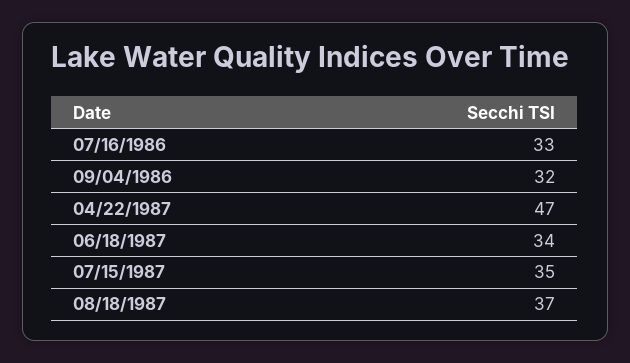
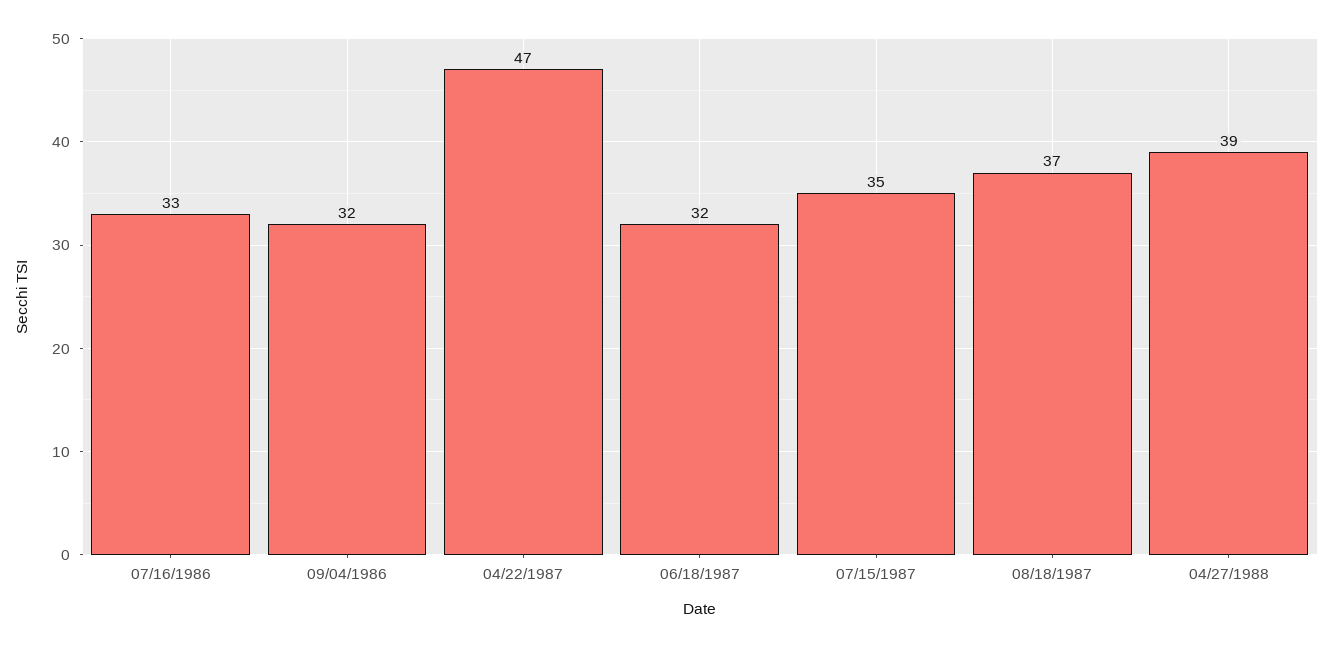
06/18/1987: 34 -> 32
04/27/1988: none -> 39

